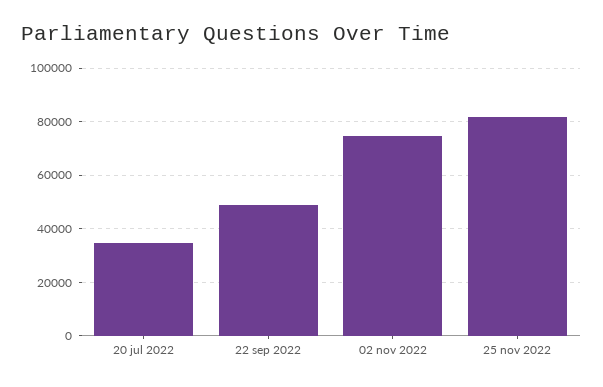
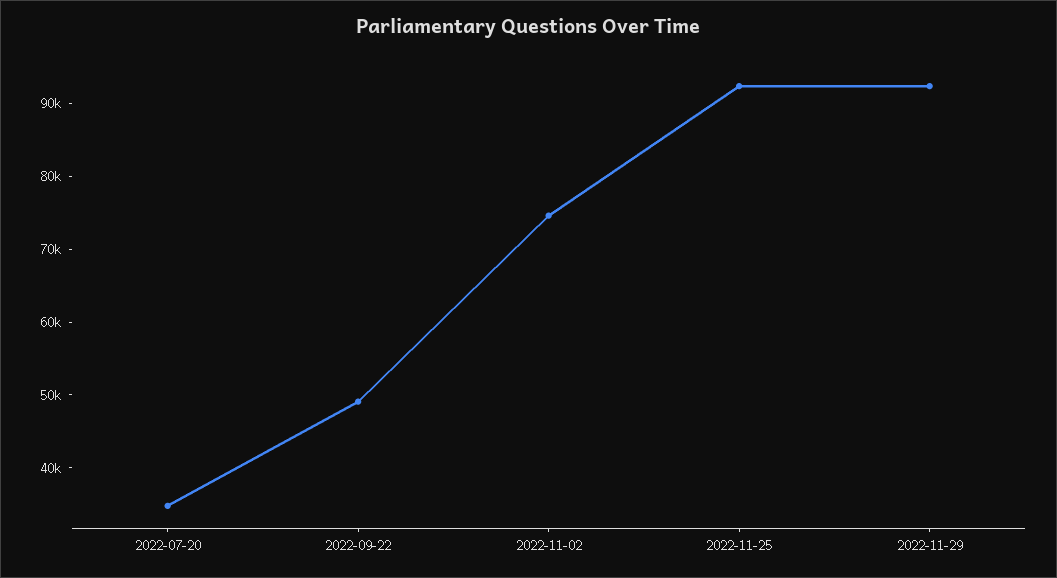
25 nov 2022: 82500 -> 92000
2022-11-29: none -> 92000

